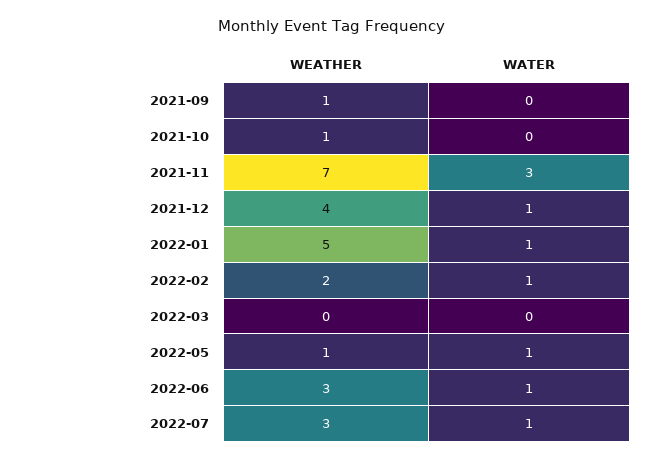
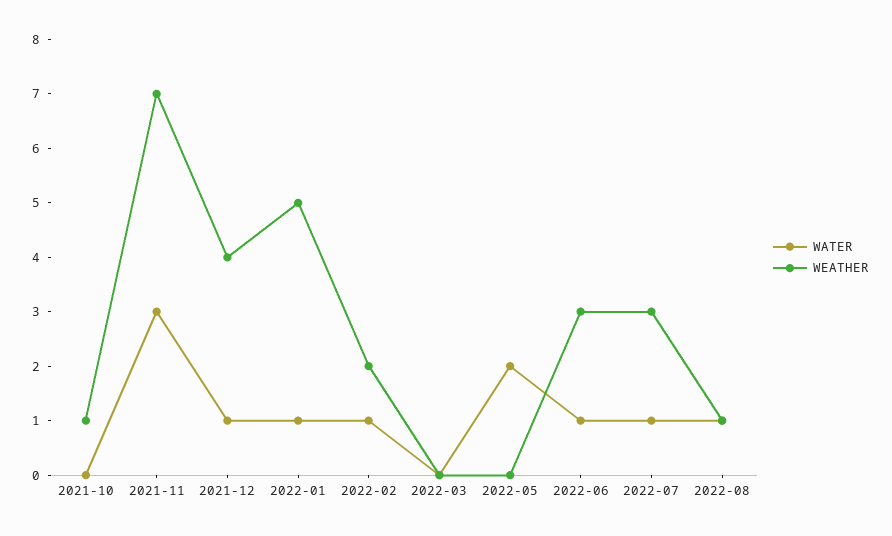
WEATHER, 2021-09: 1 -> none
WATER, 2021-09: 0 -> none
WEATHER, 2022-05: 1 -> 0
WATER, 2022-05: 1 -> 2
WATER, 2022-08: none -> 1
WEATHER, 2022-08: none -> 1

